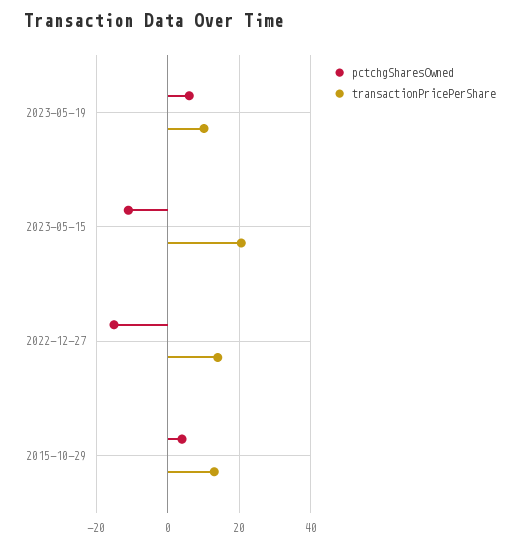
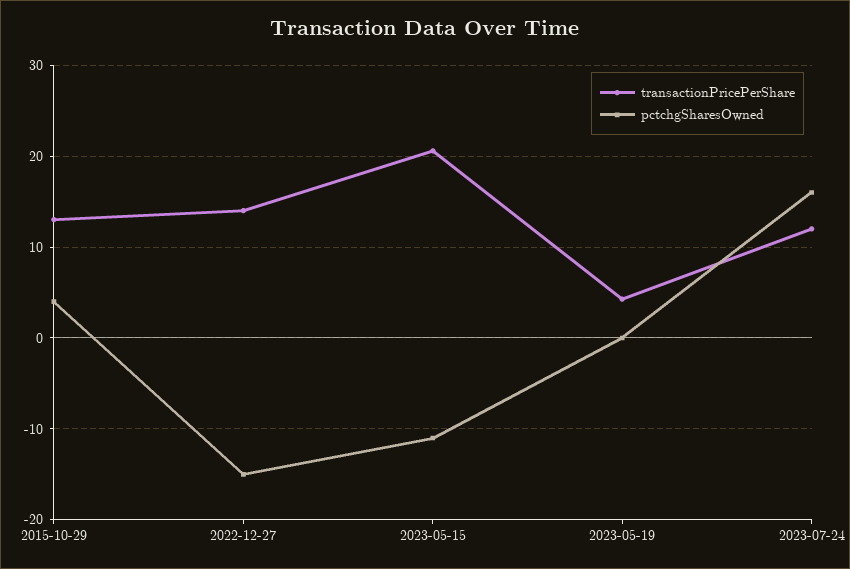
pctchgSharesOwned, 2023-05-19: 6 -> 0
transactionPricePerShare, 2023-05-19: 10 -> 4
transactionPricePerShare, 2023-07-24: none -> 12
pctchgSharesOwned, 2023-07-24: none -> 16

